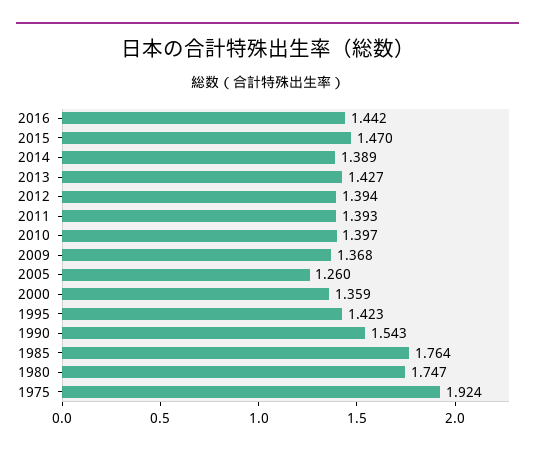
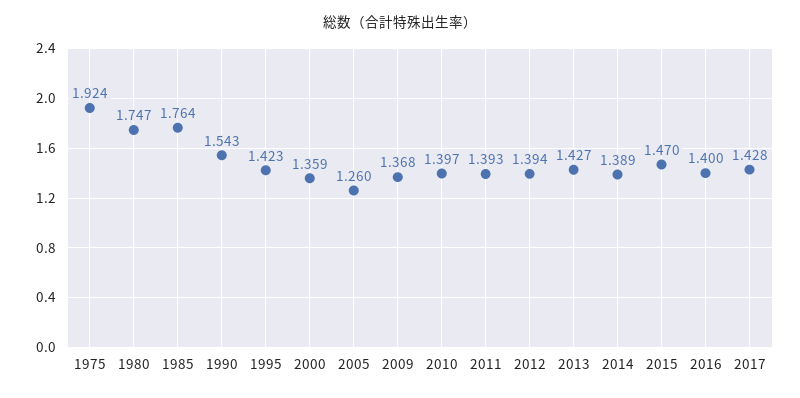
2016: 1.442 -> 1.4
2017: none -> 1.428

